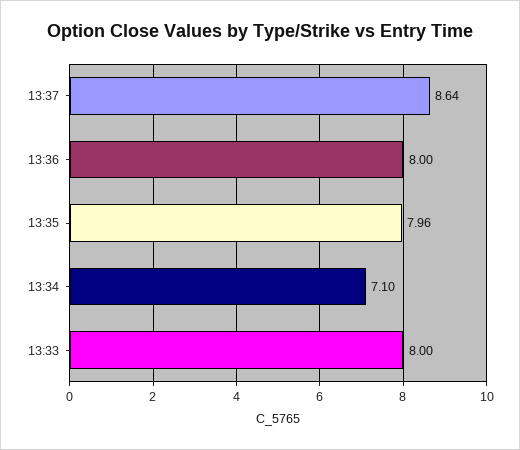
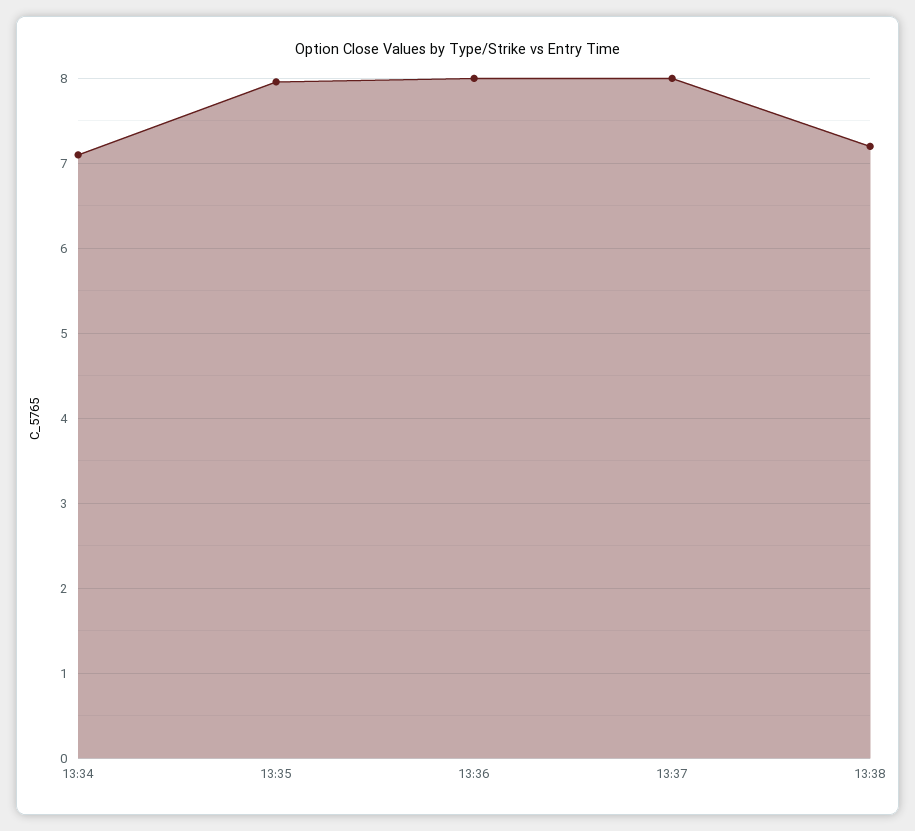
13:37: 8.64 -> 8
13:33: 8 -> none
13:38: none -> 7.2

